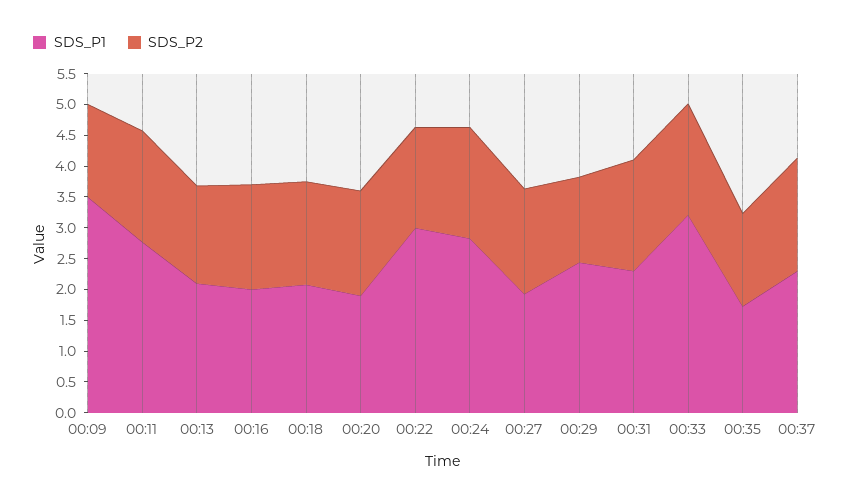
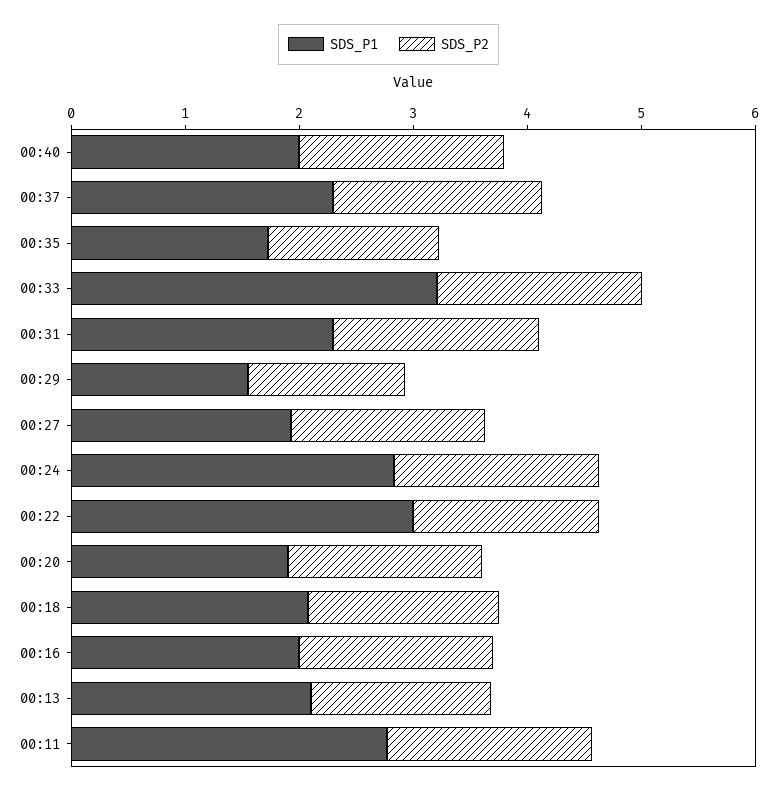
SDS_P1, 00:09: 3.5 -> none
SDS_P2, 00:09: 1.5 -> none
SDS_P1, 00:29: 2.5 -> 1.6
SDS_P1, 00:40: none -> 2
SDS_P2, 00:40: none -> 1.8

